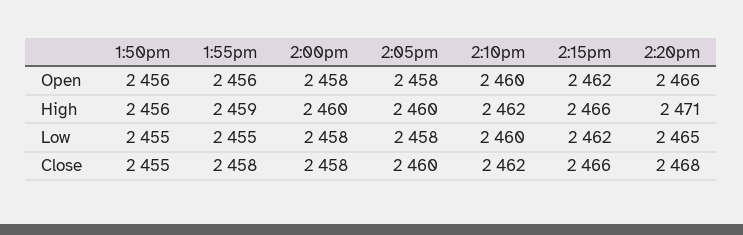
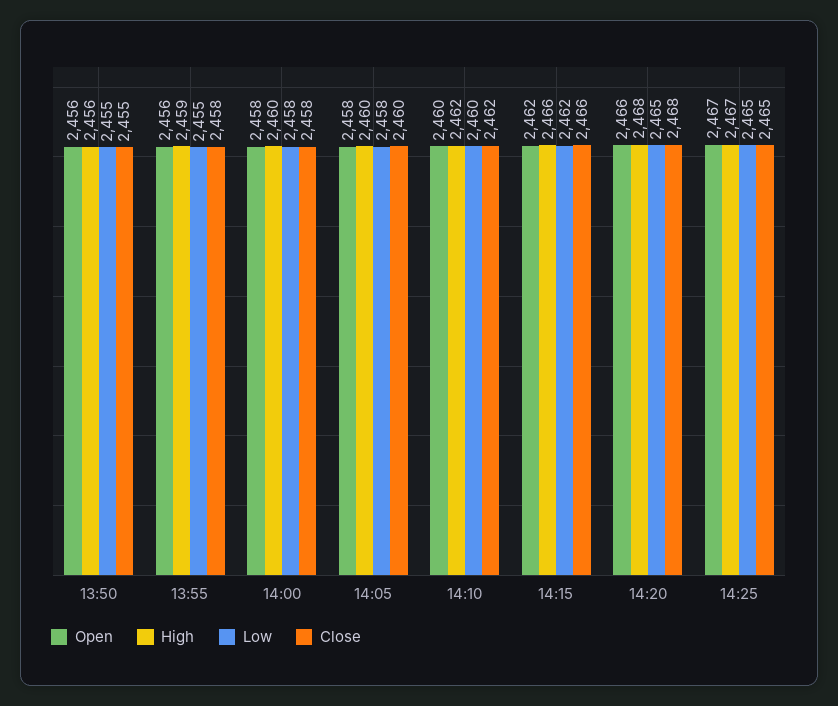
High, 2:20pm: 2471 -> 2468
Open, 14:25: none -> 2467
High, 14:25: none -> 2467
Low, 14:25: none -> 2465
Close, 14:25: none -> 2465

